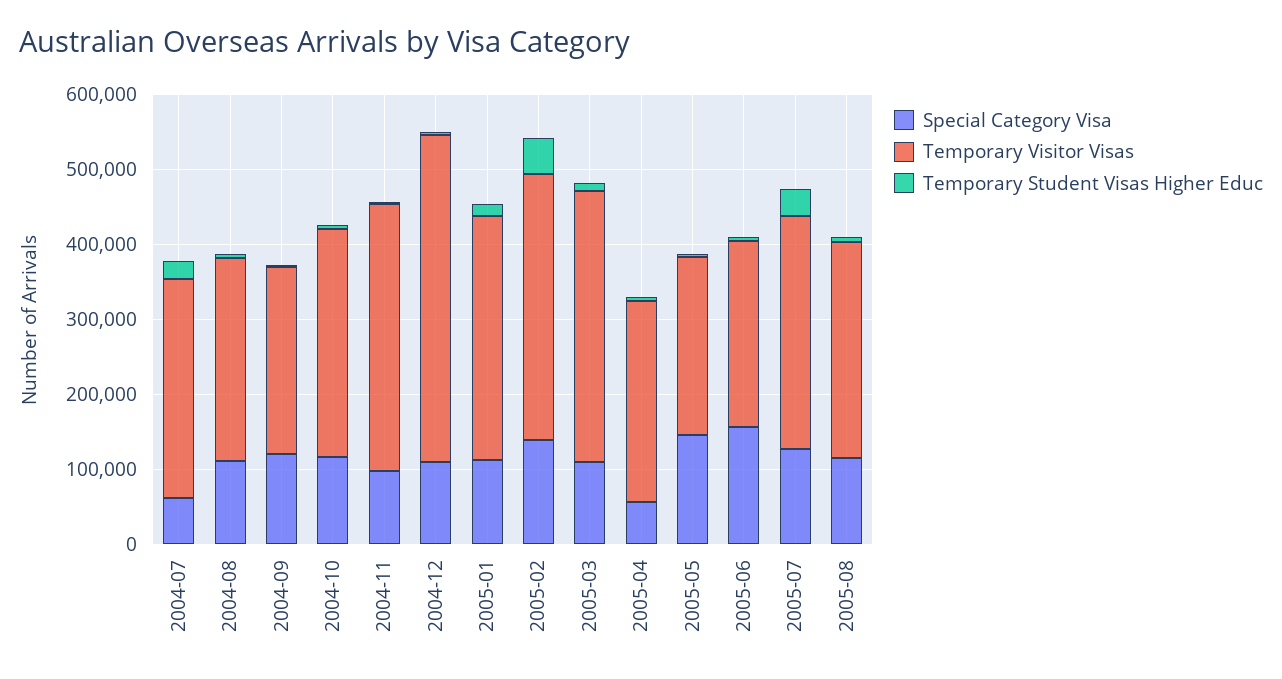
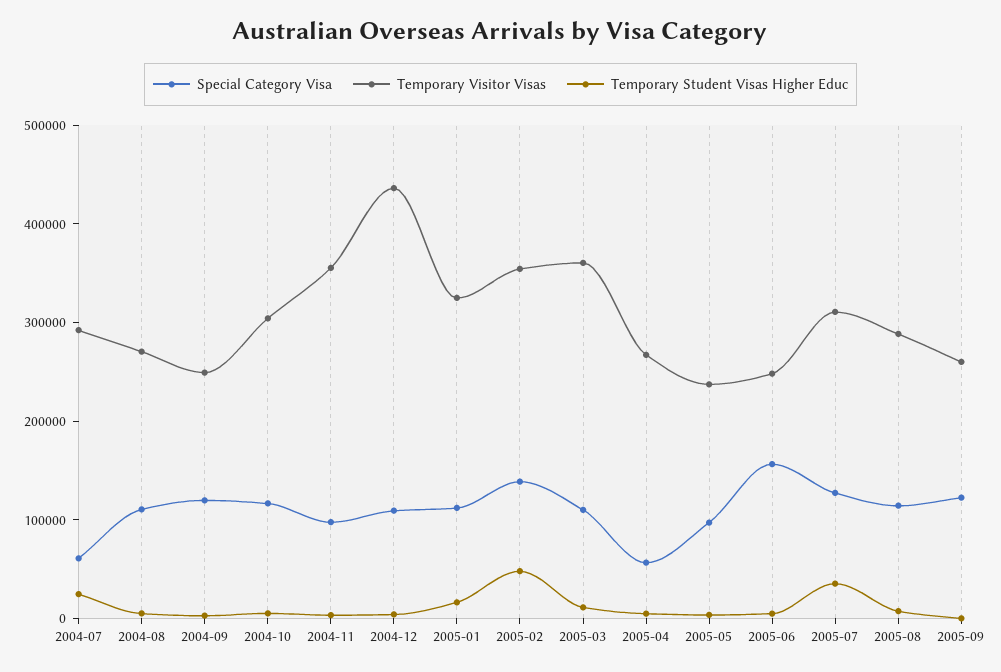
Special Category Visa, 2005-05: 140000 -> 100000
Special Category Visa, 2005-09: none -> 120000
Temporary Visitor Visas, 2005-09: none -> 260000
Temporary Student Visas Higher Educ, 2005-09: none -> 0

